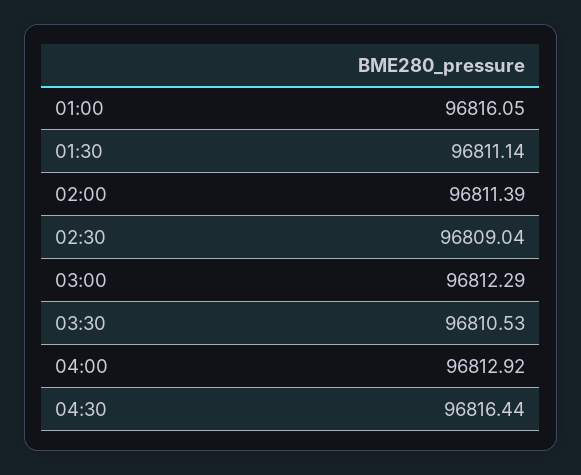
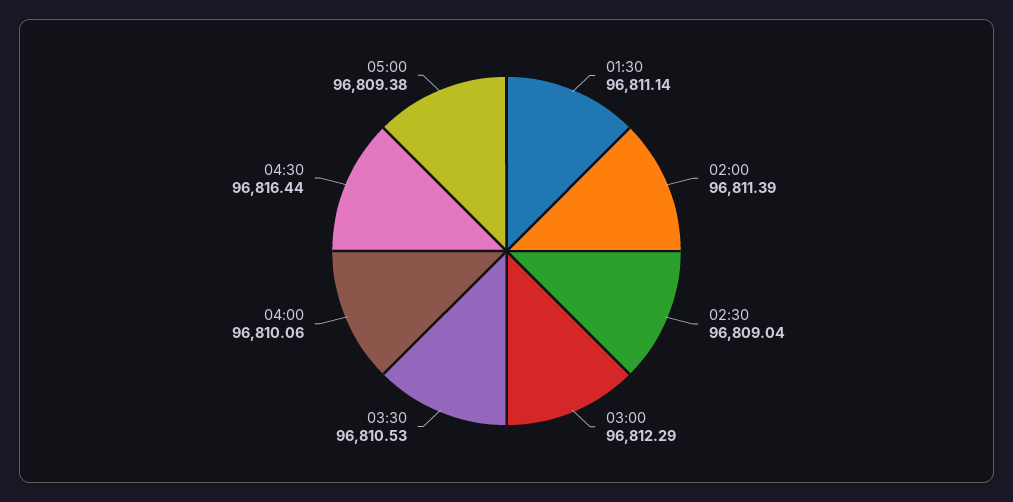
01:00: 96816.05 -> none
04:00: 96812.92 -> 96810.06
05:00: none -> 96809.38

